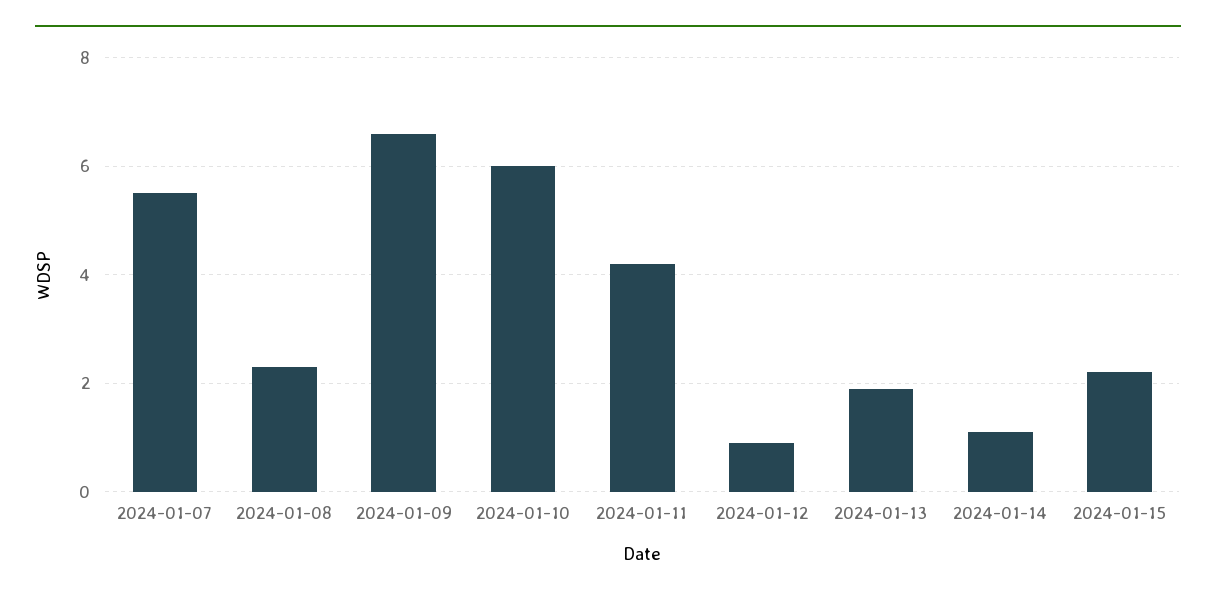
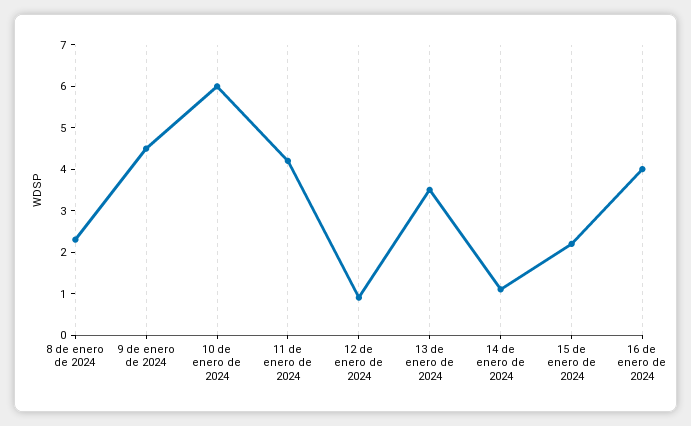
2024-01-07: 5.5 -> none
2024-01-09: 6.5 -> 4.5
2024-01-13: 2 -> 3.5
16 de enero de 2024: none -> 4

